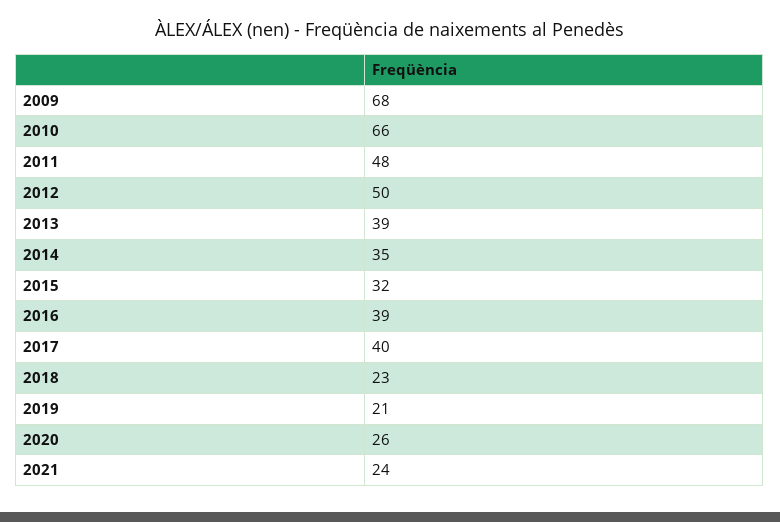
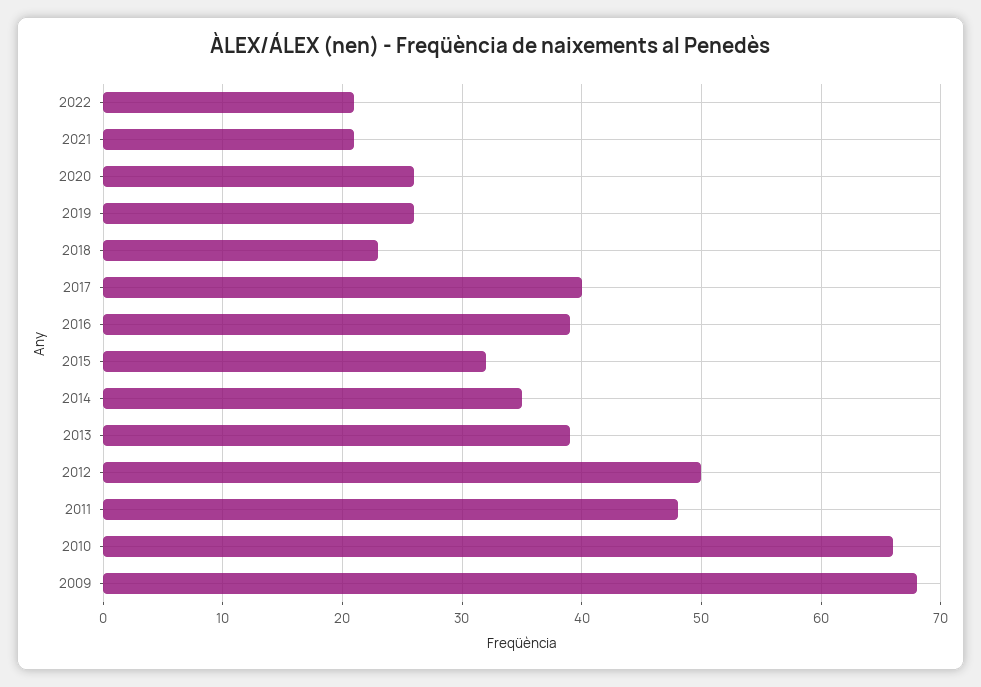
2019: 21 -> 26
2021: 24 -> 21
2022: none -> 21

